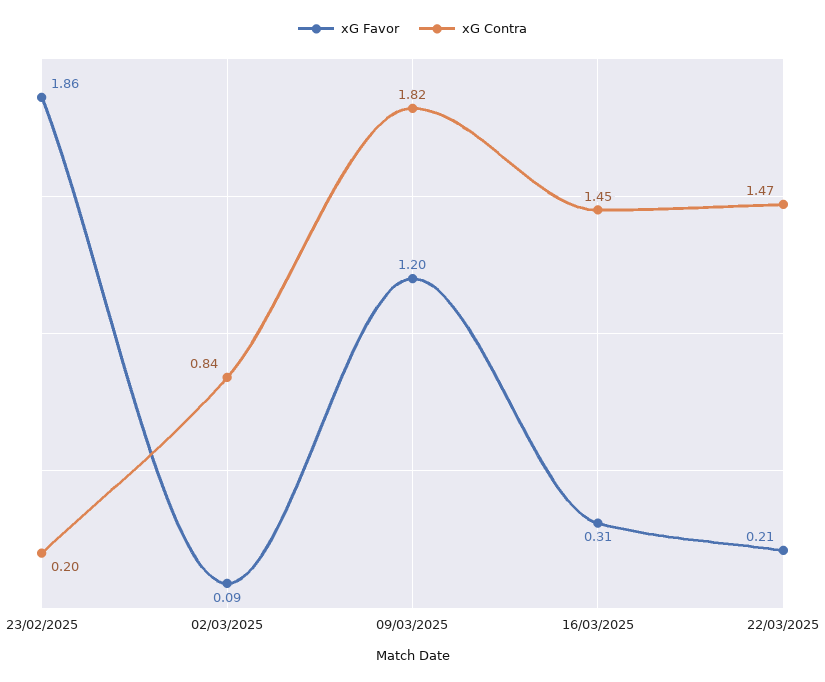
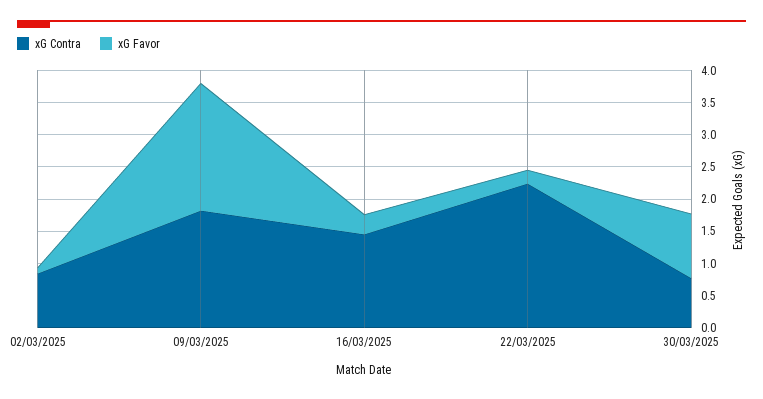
xG Favor, 23/02/2025: 1.86 -> none
xG Contra, 23/02/2025: 0.2 -> none
xG Favor, 09/03/2025: 1.2 -> 2
xG Contra, 22/03/2025: 1.47 -> 2.25
xG Contra, 30/03/2025: none -> 0.75
xG Favor, 30/03/2025: none -> 1

